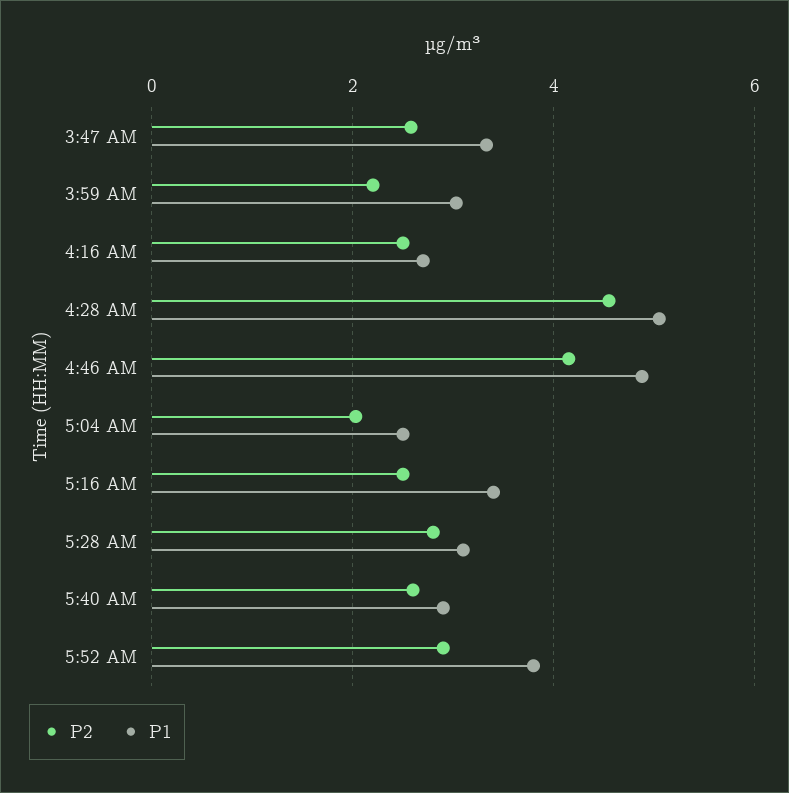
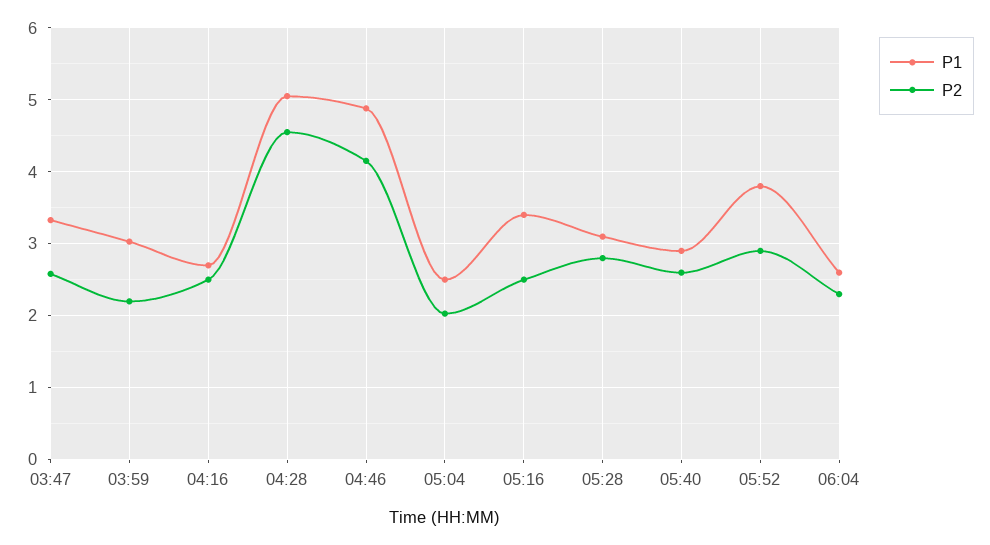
P1, 06:04: none -> 2.6
P2, 06:04: none -> 2.3

